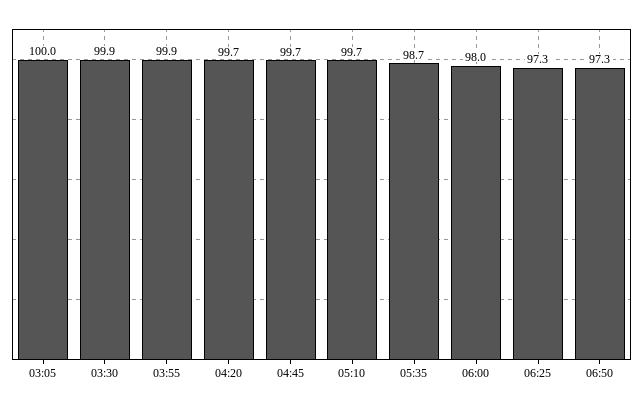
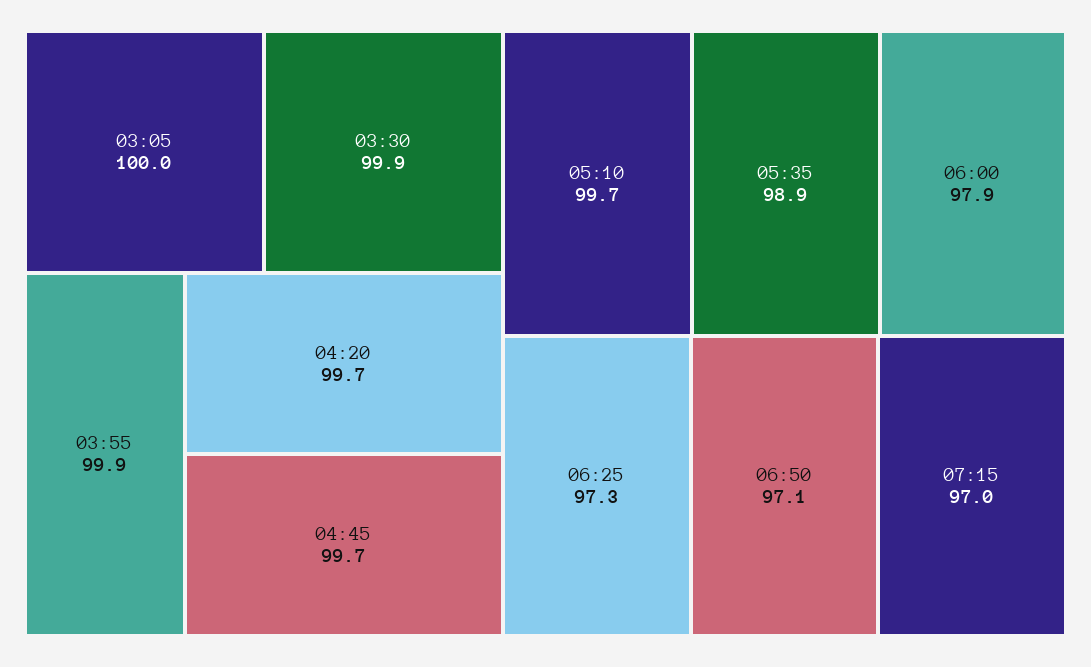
05:35: 98.7 -> 98.9
06:00: 98 -> 97.9
06:50: 97.3 -> 97.1
07:15: none -> 97

